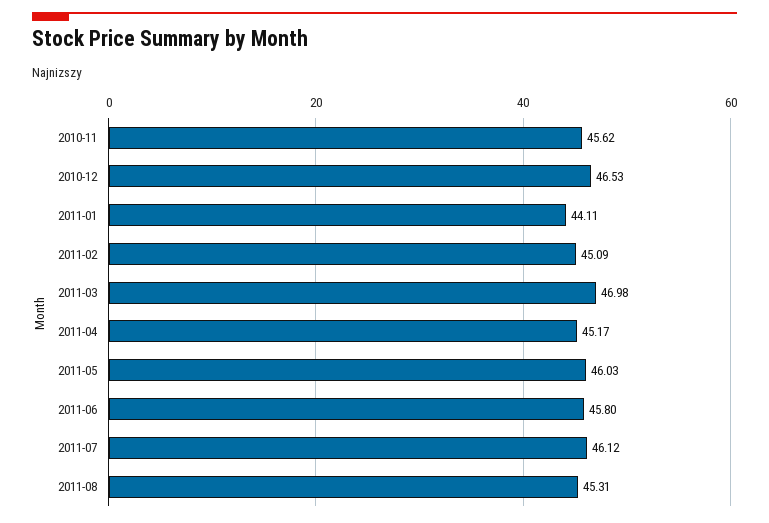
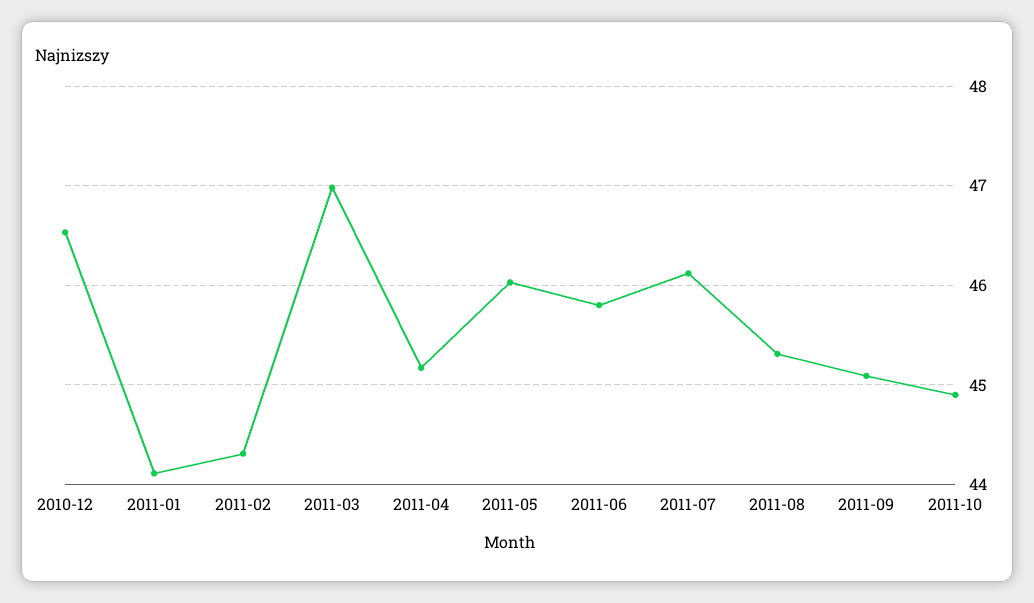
2010-11: 45.62 -> none
2011-02: 45.09 -> 44.3
2011-09: none -> 45.1
2011-10: none -> 44.9

